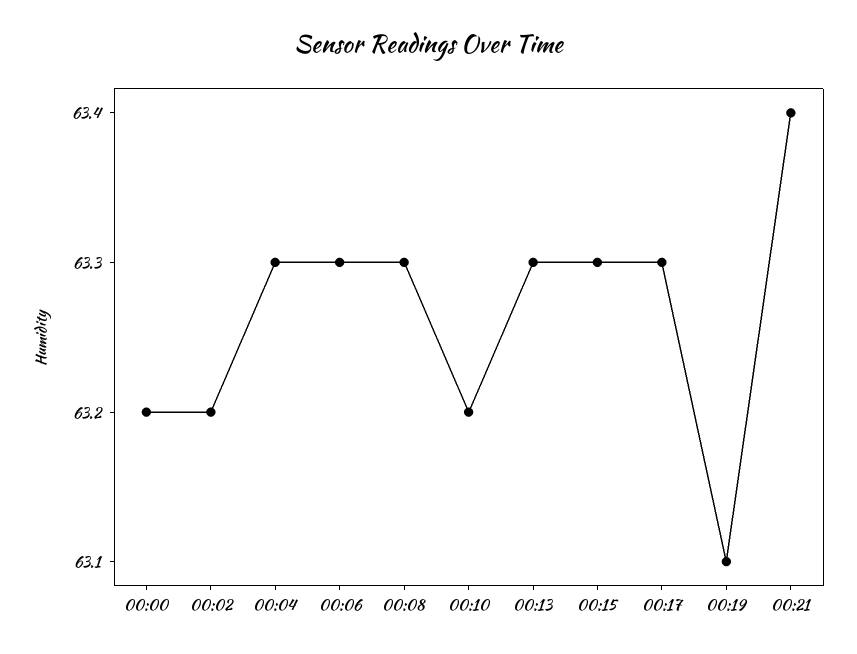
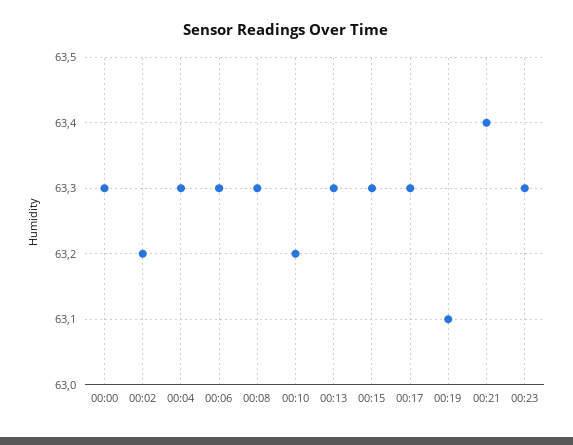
00:00: 63.2 -> 63.3
00:23: none -> 63.3

